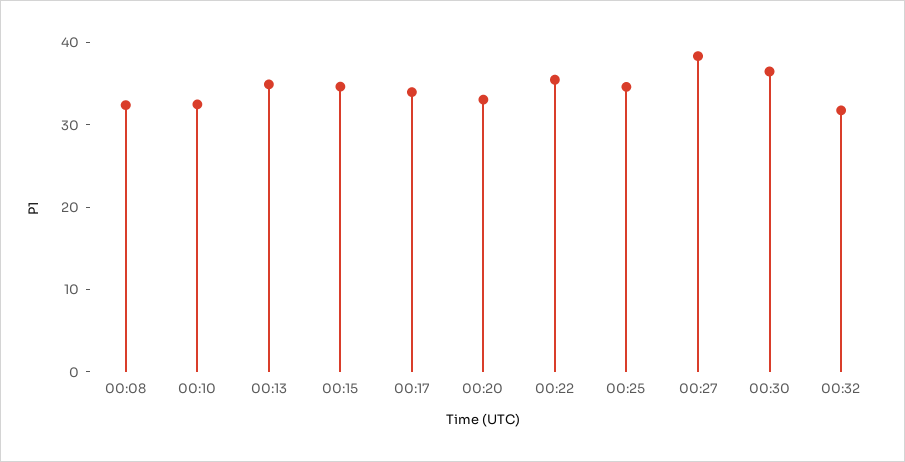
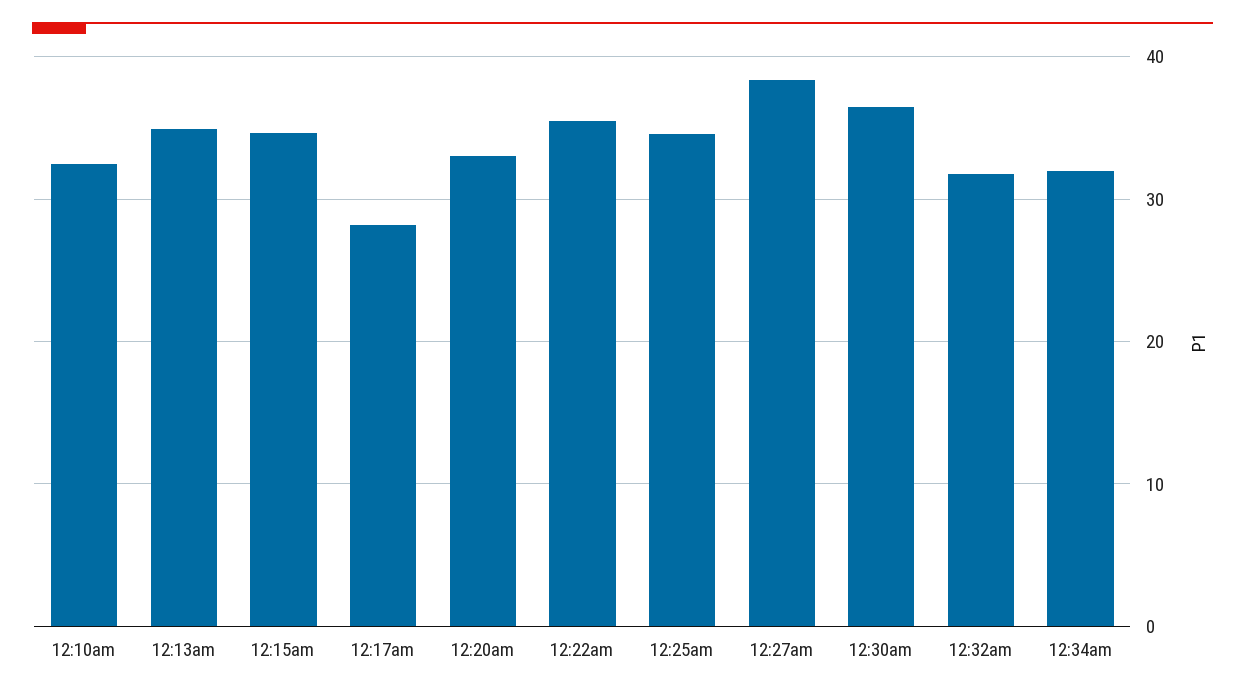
00:08: 32 -> none
00:17: 34 -> 28
12:34am: none -> 32

